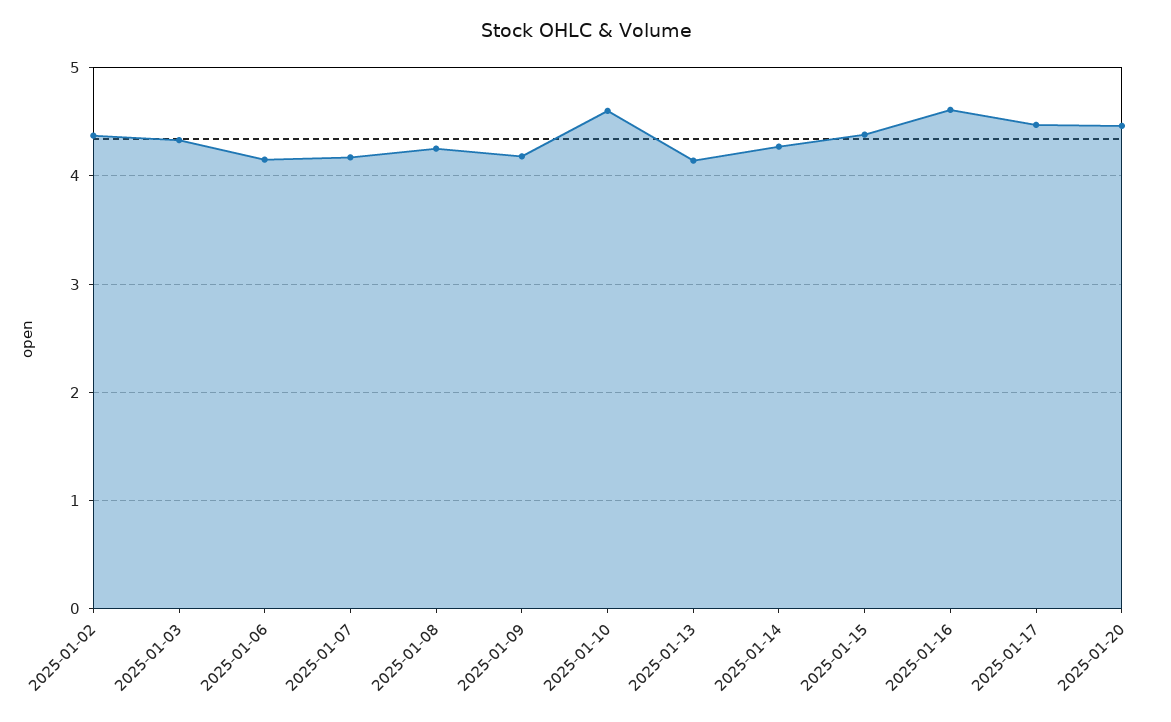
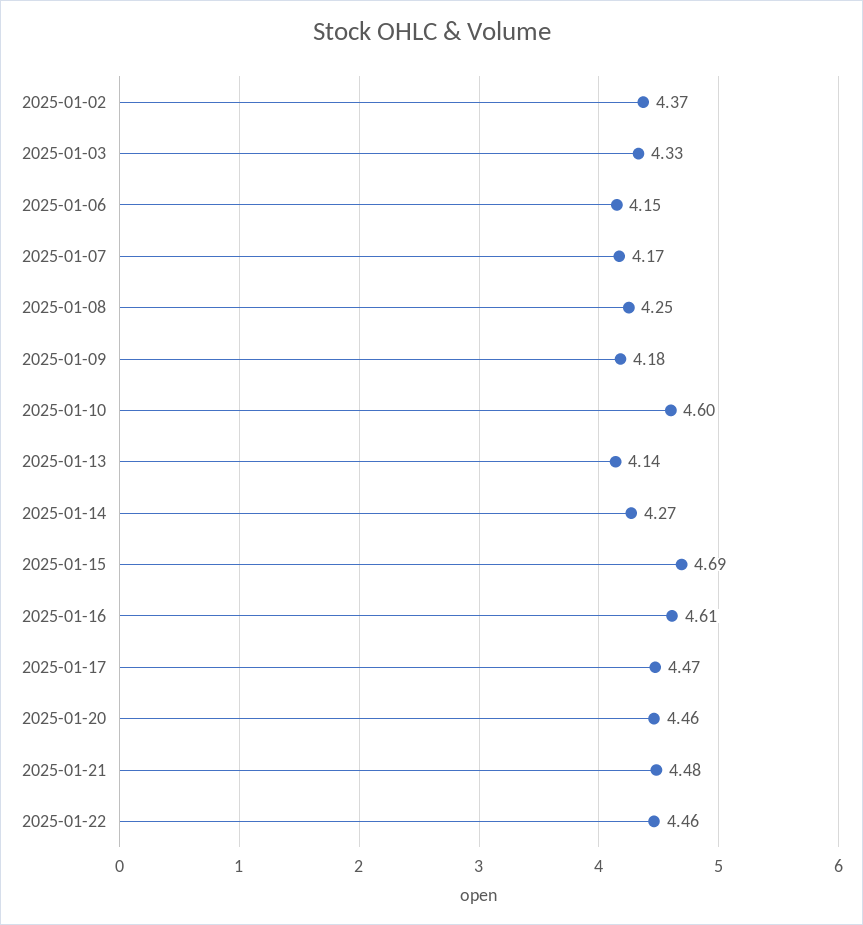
2025-01-15: 4.4 -> 4.69
2025-01-21: none -> 4.48
2025-01-22: none -> 4.46

